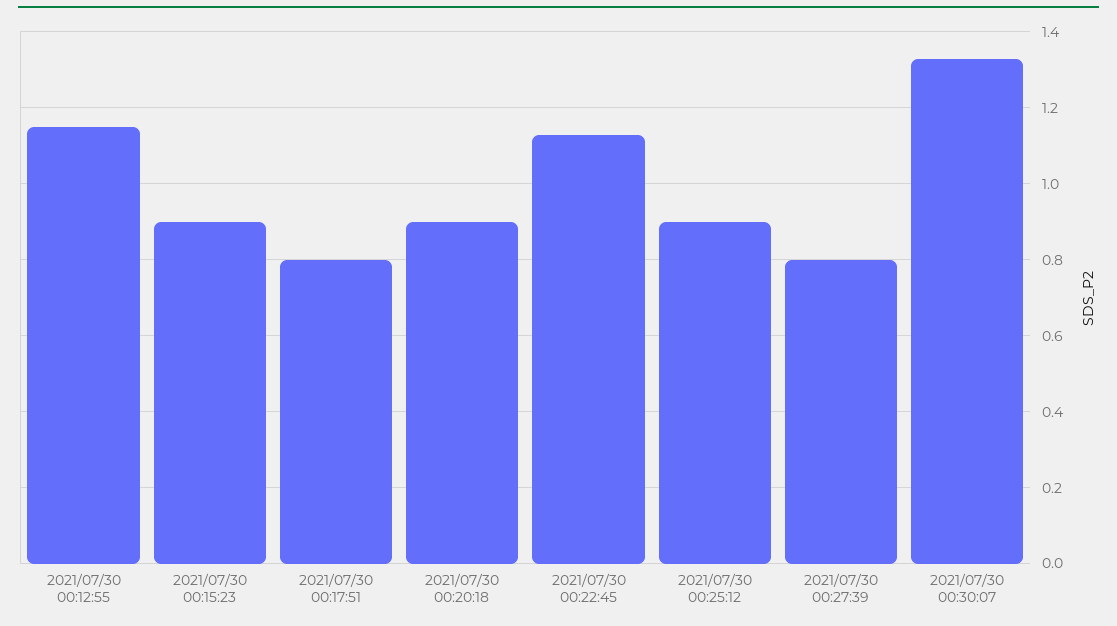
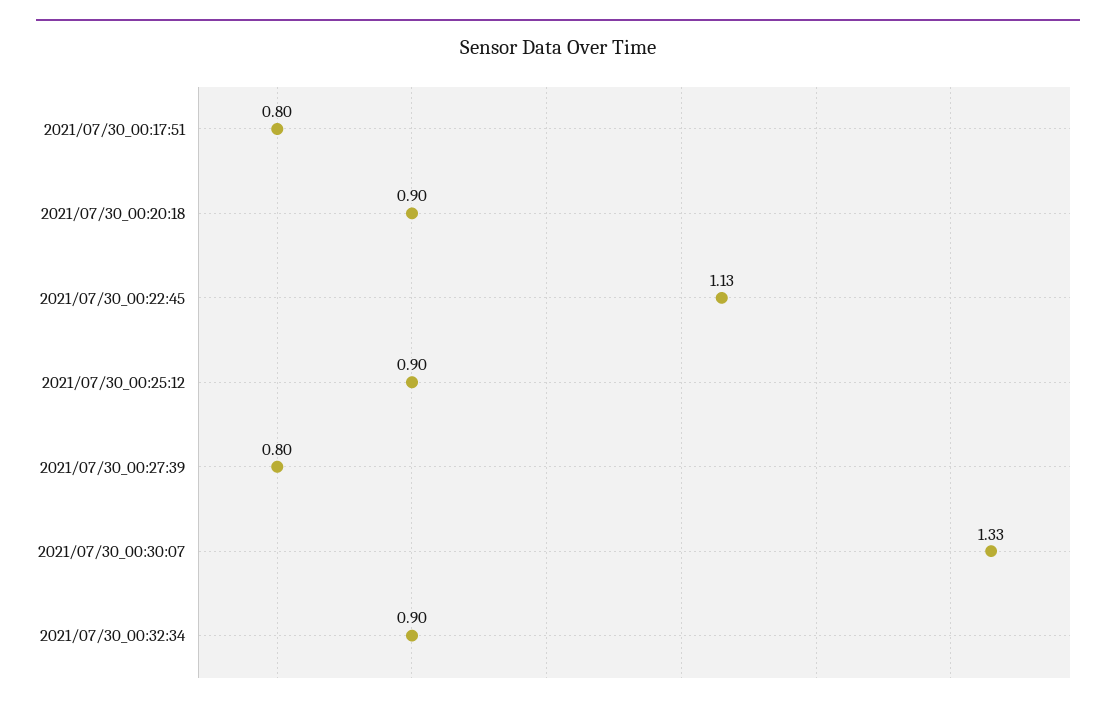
2021/07/30 00:12:55: 1.15 -> none
2021/07/30 00:15:23: 0.9 -> none
2021/07/30_00:32:34: none -> 0.9

